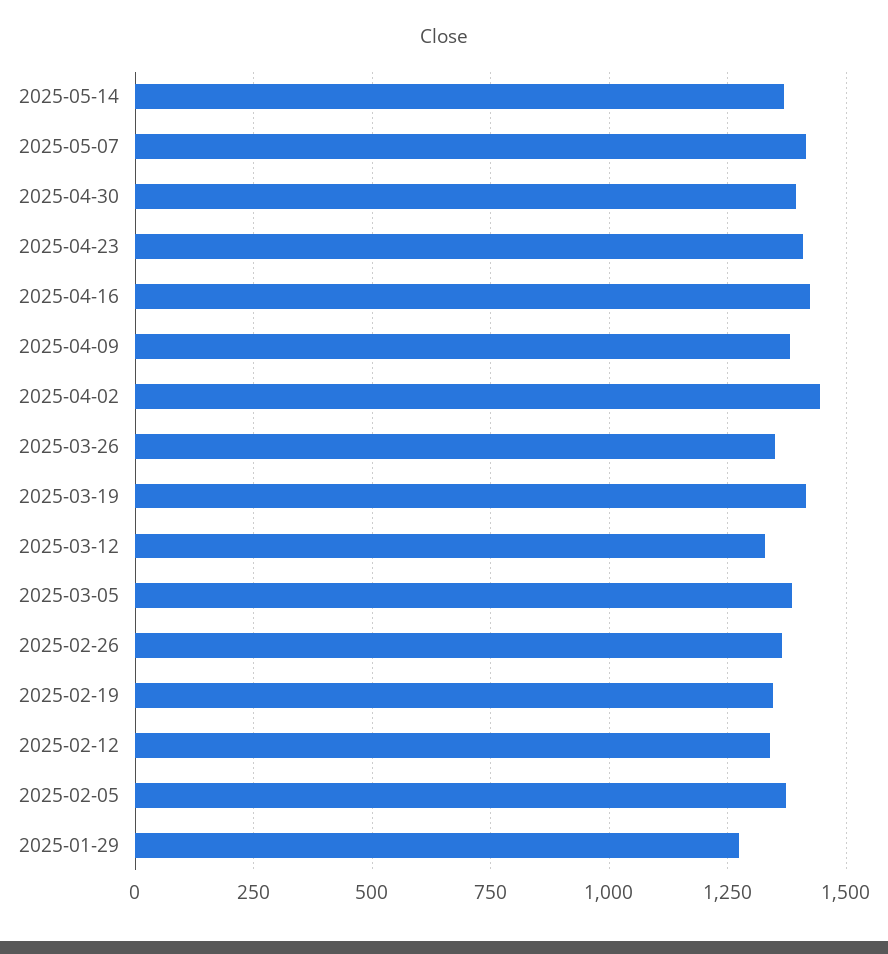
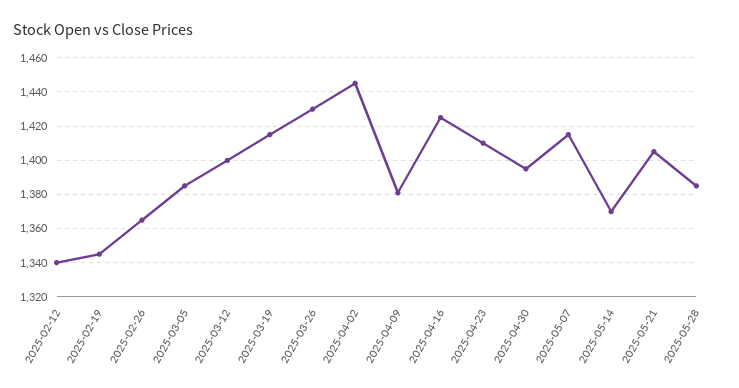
2025-03-26: 1350 -> 1430
2025-03-12: 1325 -> 1400
2025-02-05: 1375 -> none
2025-01-29: 1275 -> none
2025-05-21: none -> 1405
2025-05-28: none -> 1385

